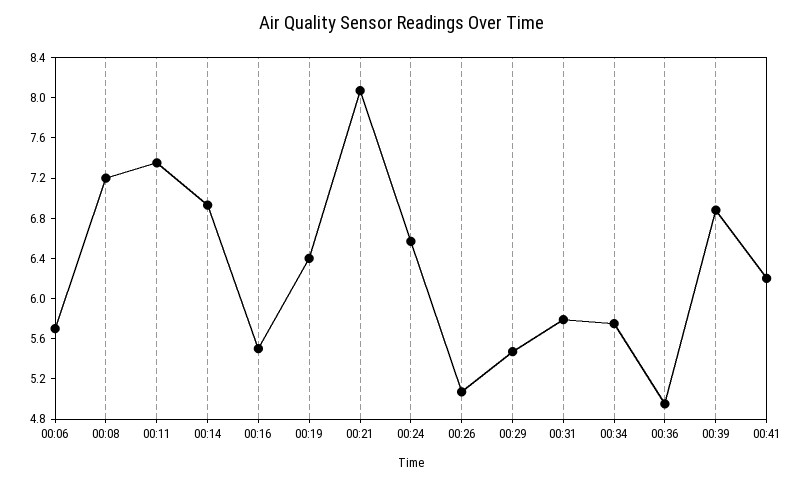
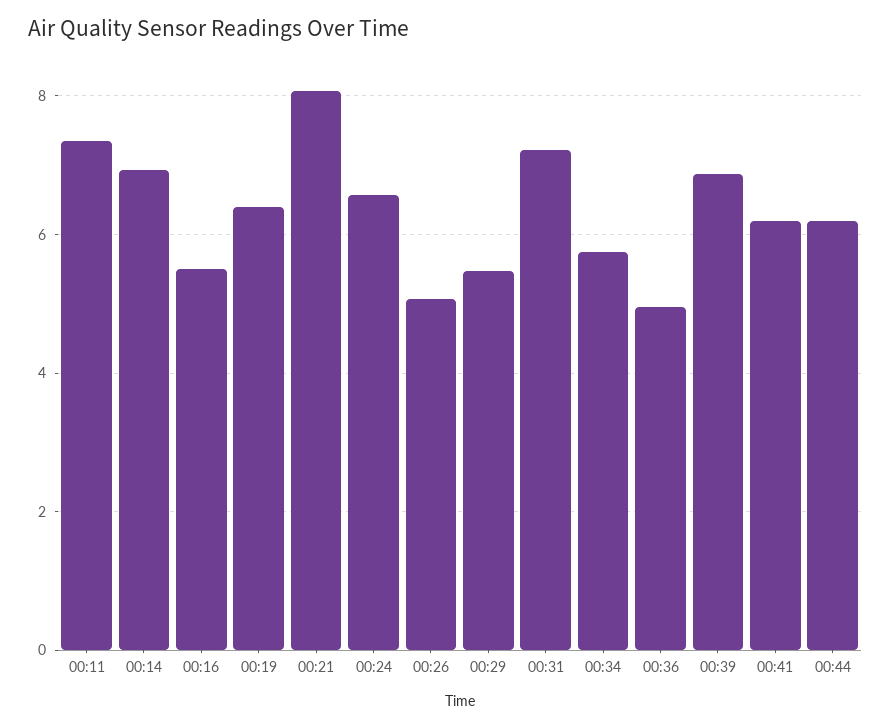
00:06: 5.7 -> none
00:08: 7.2 -> none
00:31: 5.8 -> 7.2
00:44: none -> 6.2

